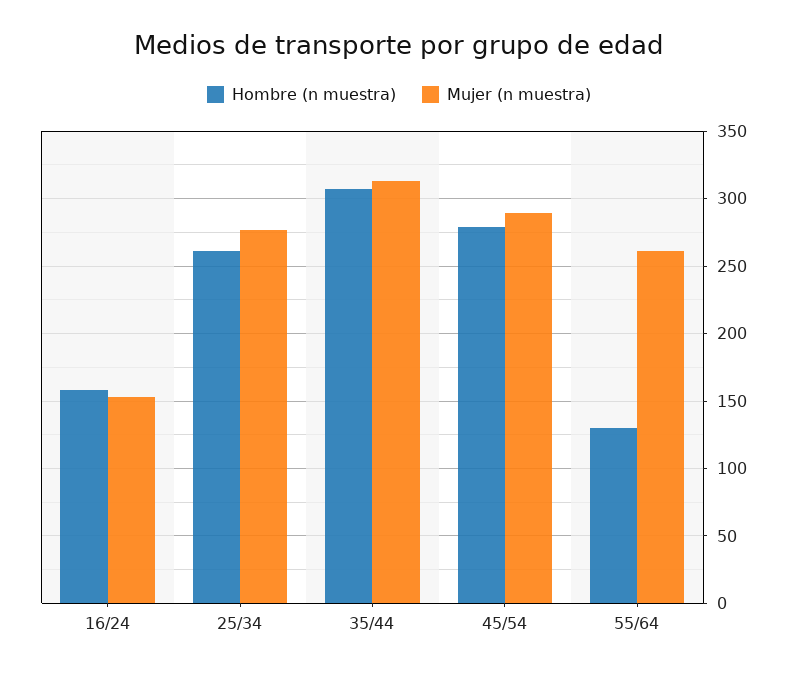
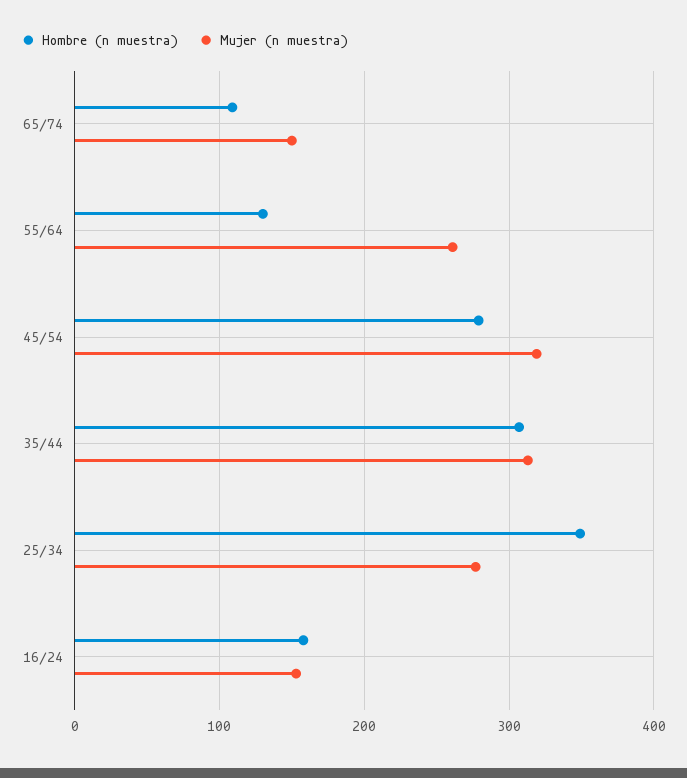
Hombre (n muestra), 25/34: 260 -> 350
Mujer (n muestra), 45/54: 290 -> 320
Hombre (n muestra), 65/74: none -> 110
Mujer (n muestra), 65/74: none -> 150

